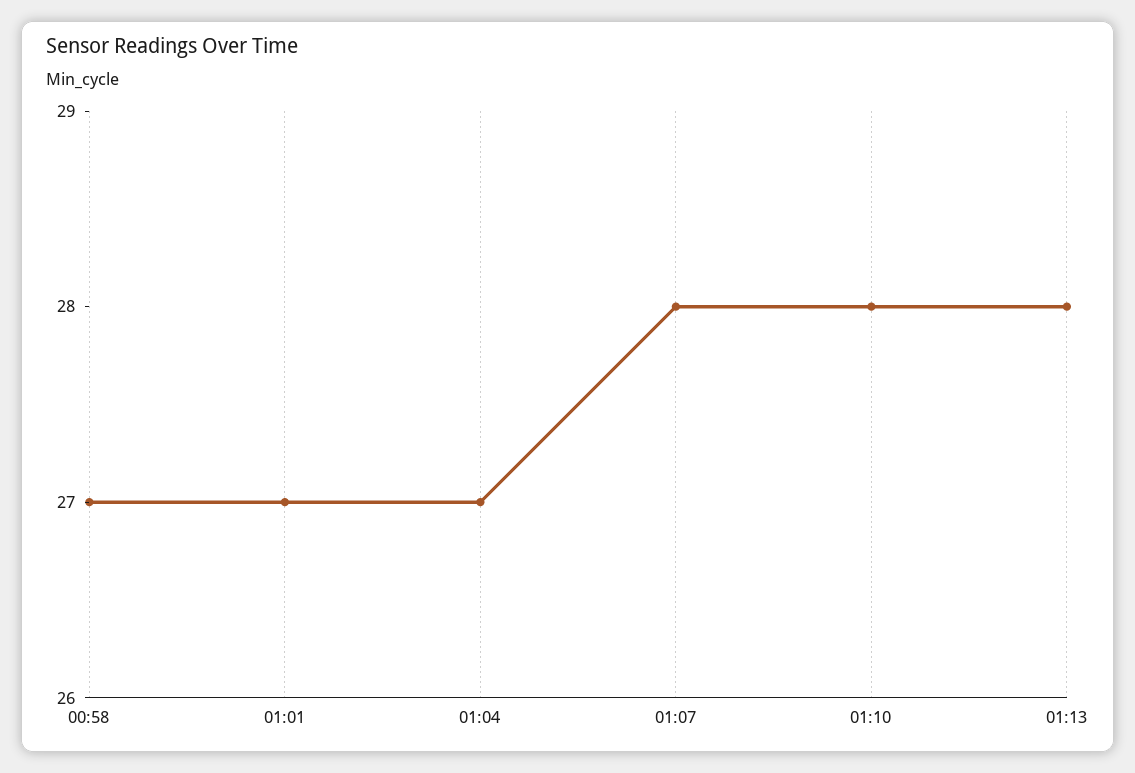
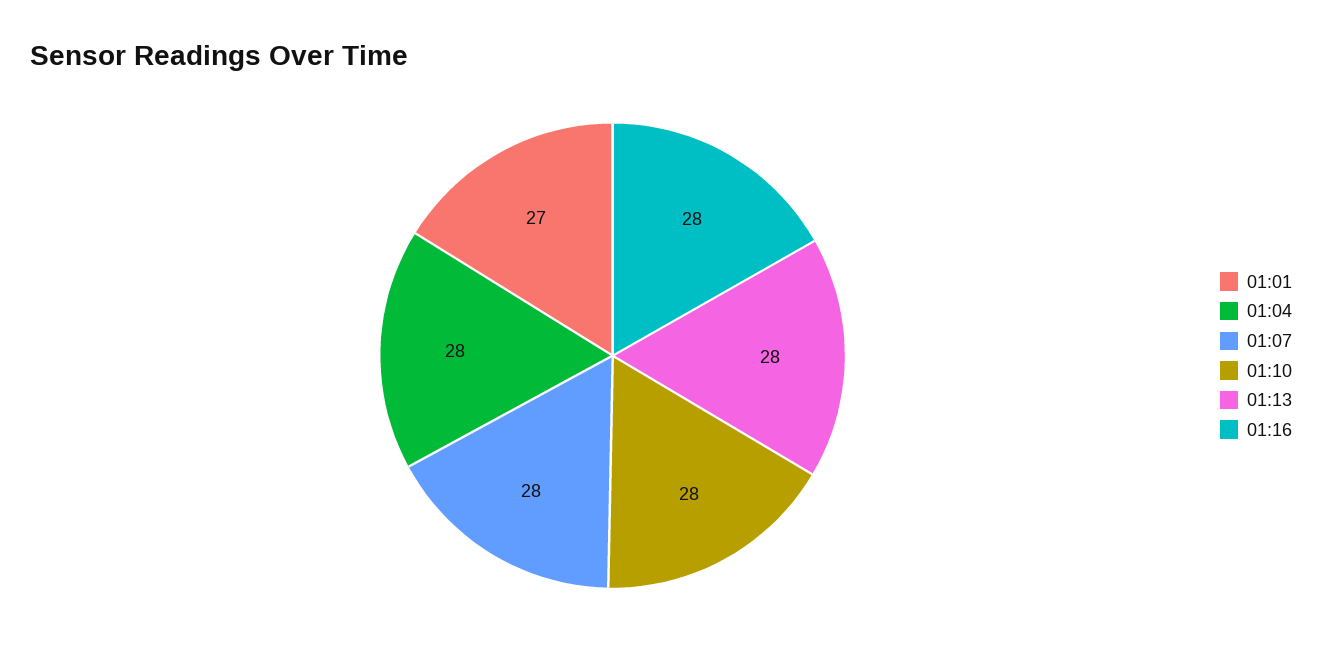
00:58: 27 -> none
01:04: 27 -> 28
01:16: none -> 28

